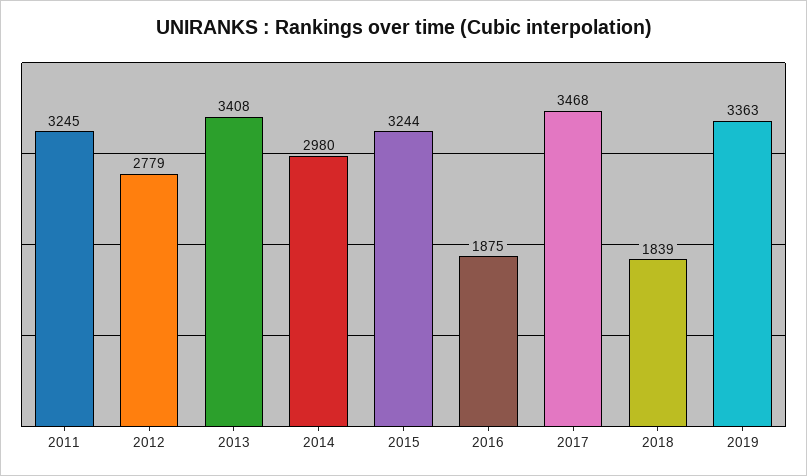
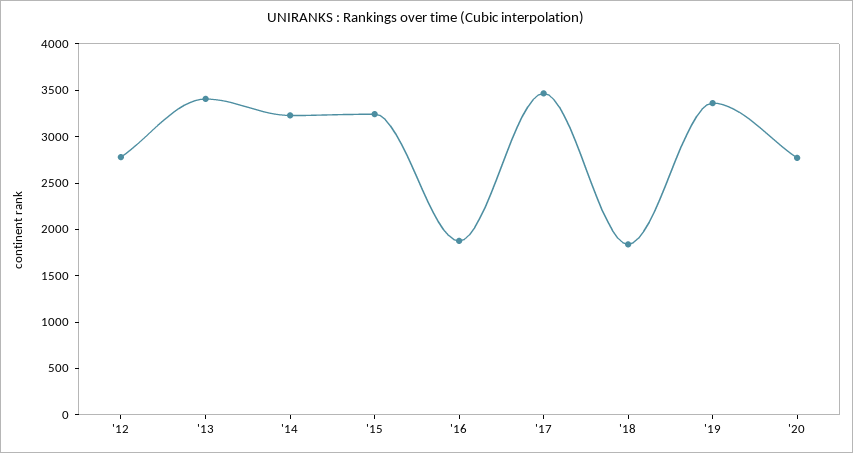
2011: 3245 -> none
2014: 2980 -> 3200
'20: none -> 2800

